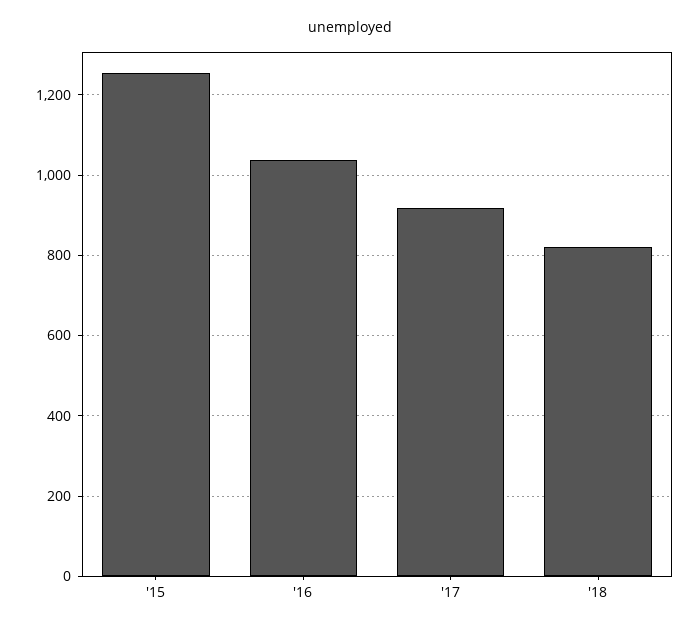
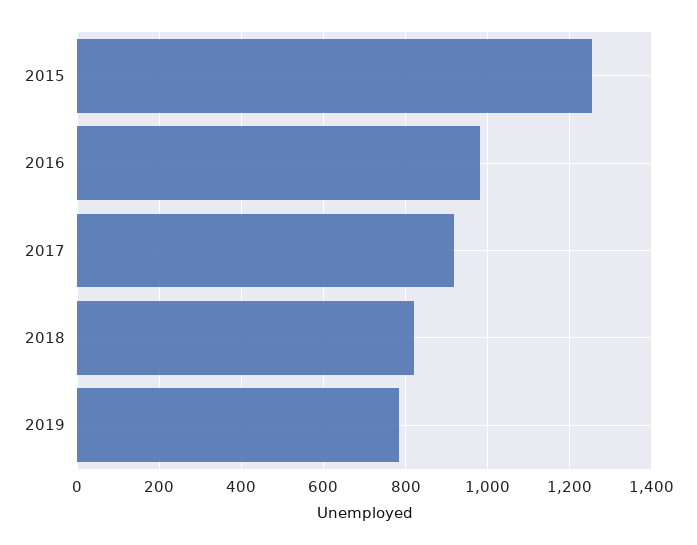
'16: 1040 -> 980
2019: none -> 780

